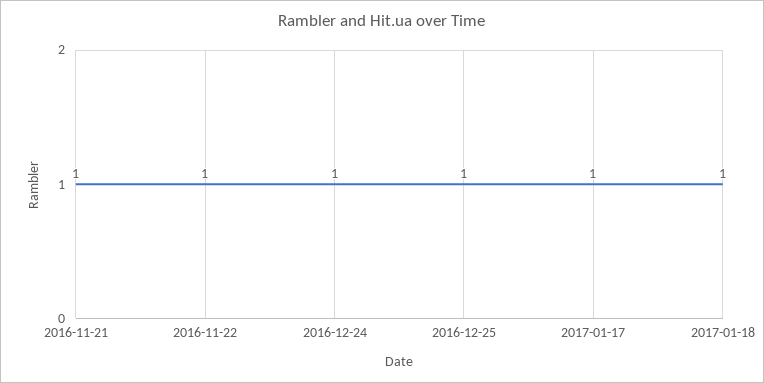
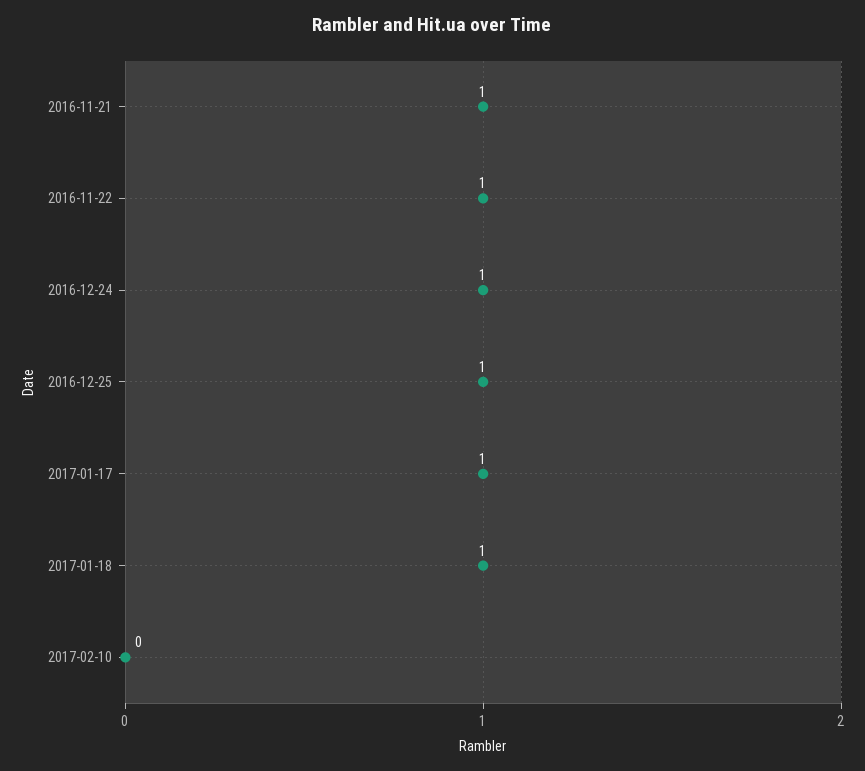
2017-02-10: none -> 0

